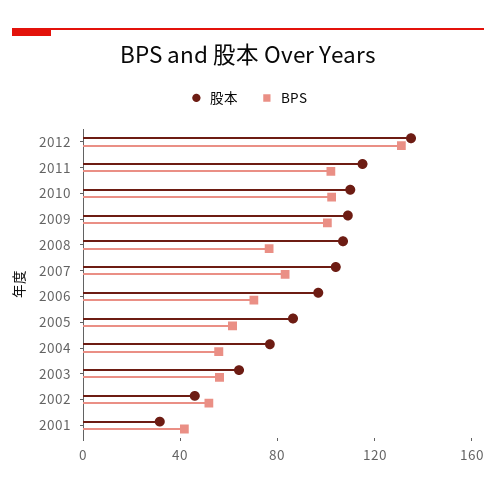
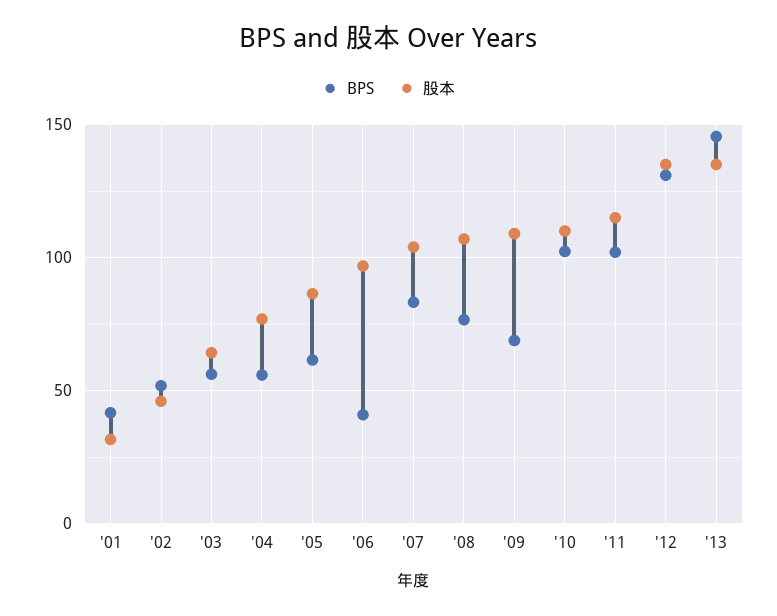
BPS, 2009: 100 -> 70
BPS, 2006: 70 -> 40
BPS, '13: none -> 145
股本, '13: none -> 135

